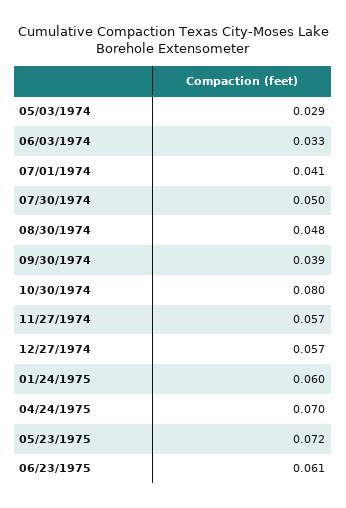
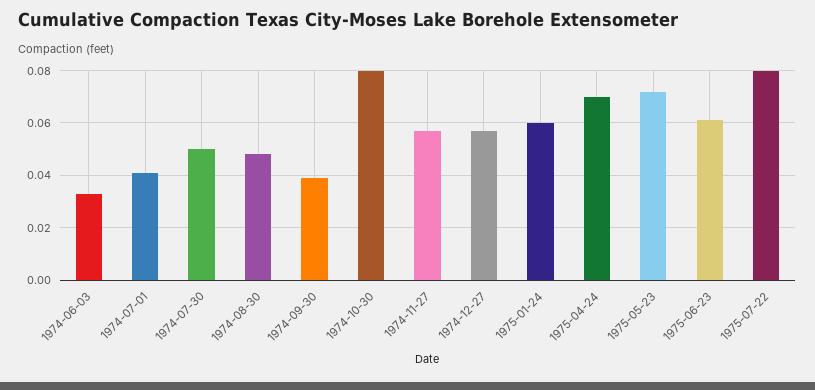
05/03/1974: 0.029 -> none
1975-07-22: none -> 0.08

